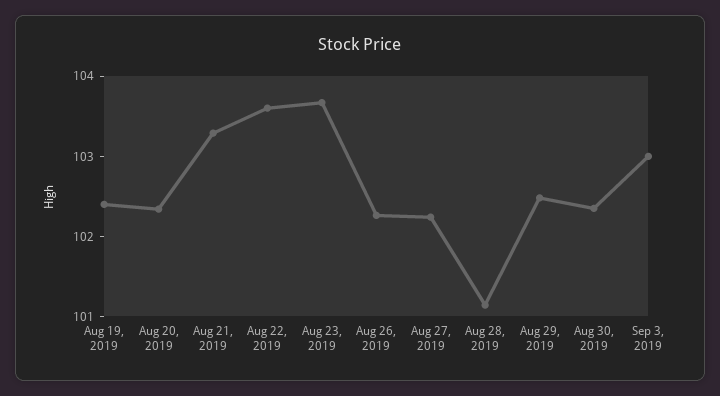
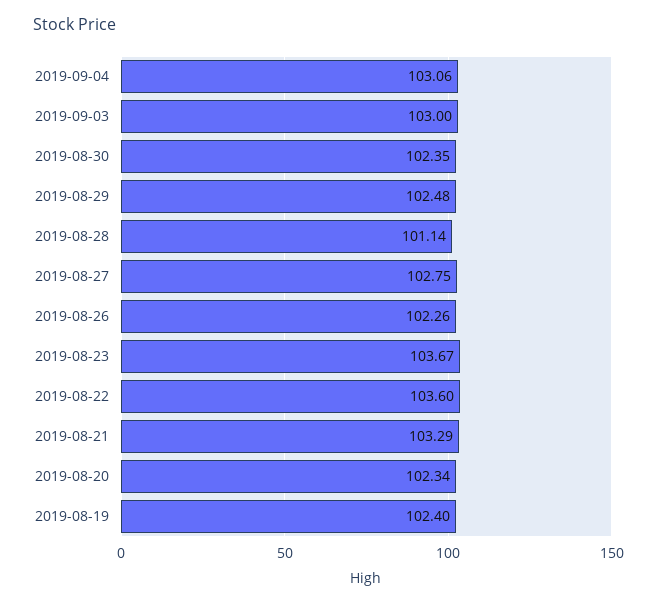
Aug 27, 2019: 102.2 -> 102.75
2019-09-04: none -> 103.06

